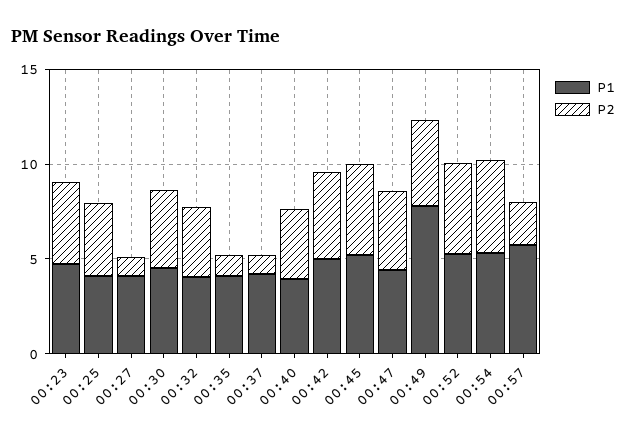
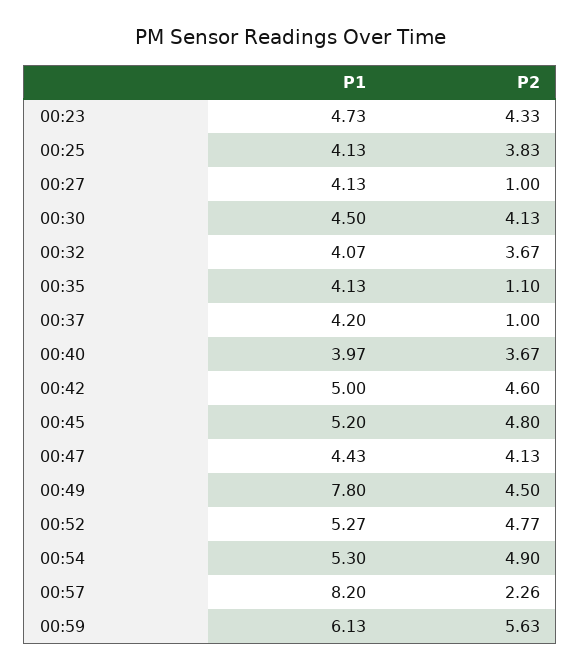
P1, 00:57: 6 -> 8.2
P1, 00:59: none -> 6.13
P2, 00:59: none -> 5.63

